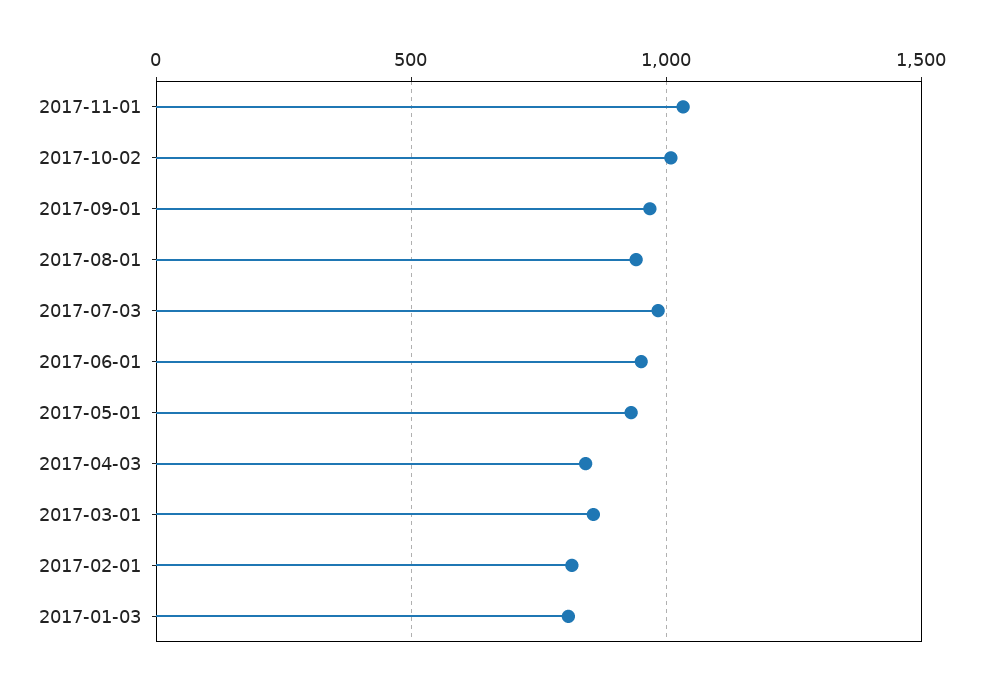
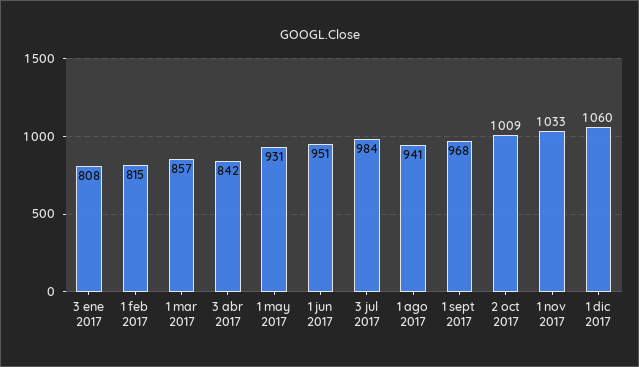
1 dic 2017: none -> 1060

